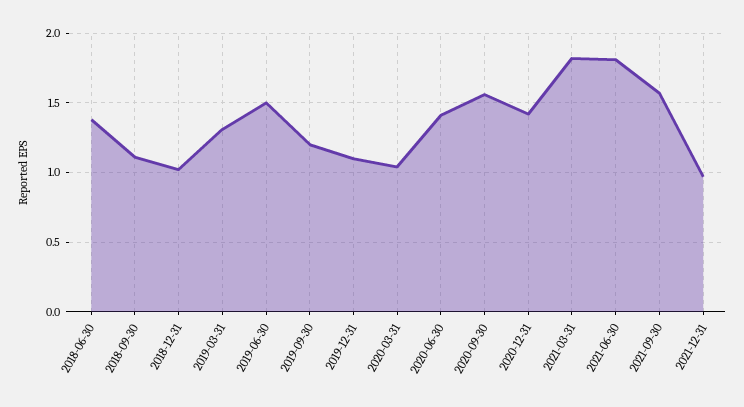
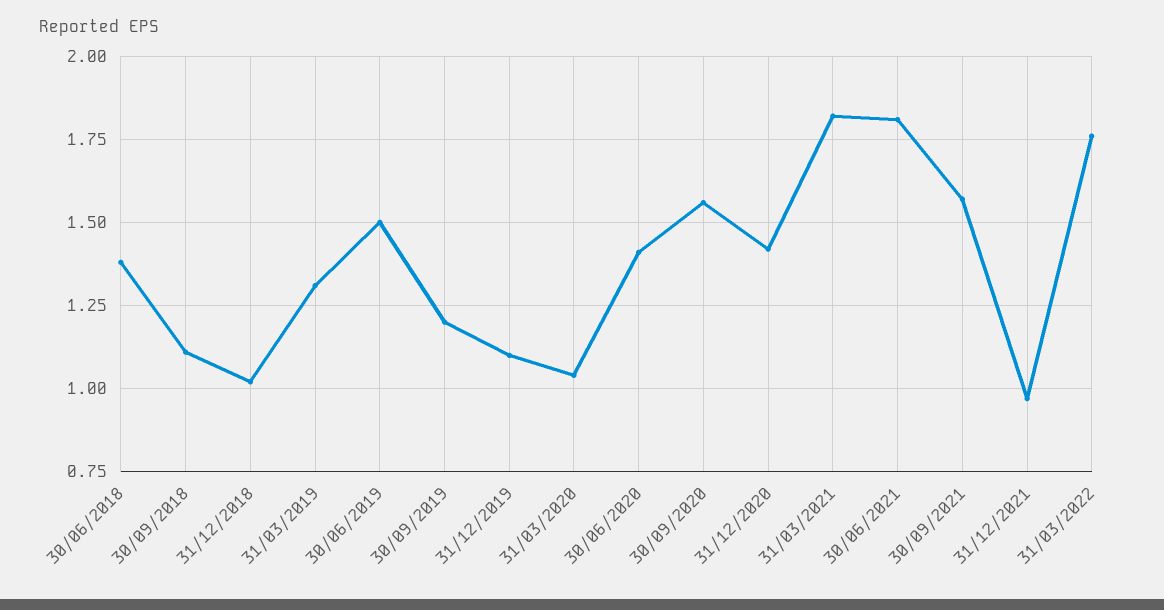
31/03/2022: none -> 1.75

